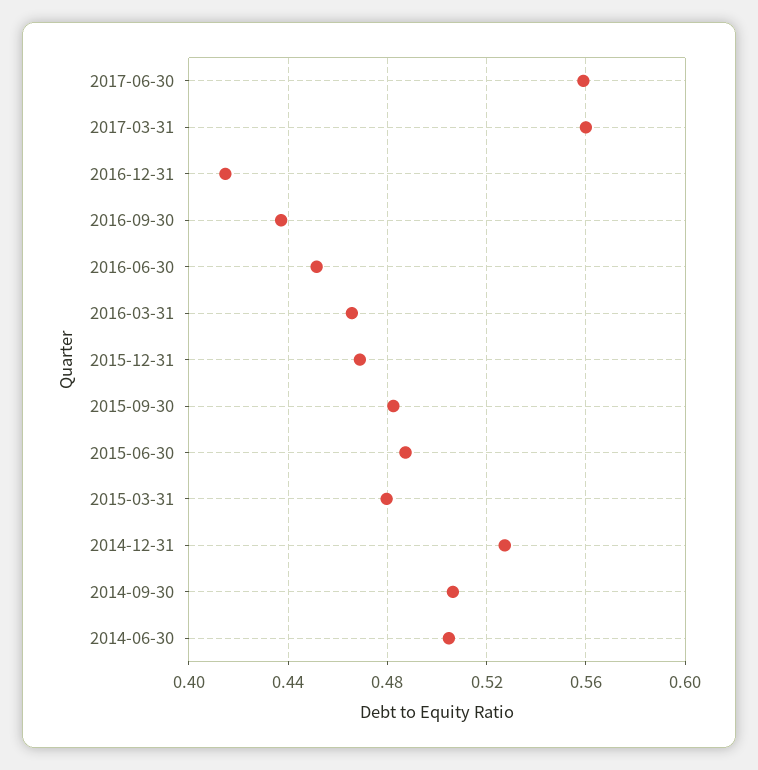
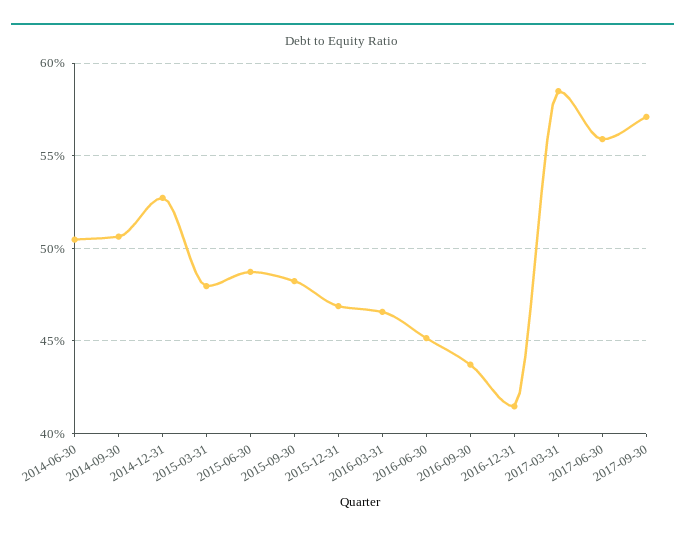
2017-03-31: 0.56 -> 0.585
2017-09-30: none -> 0.57

